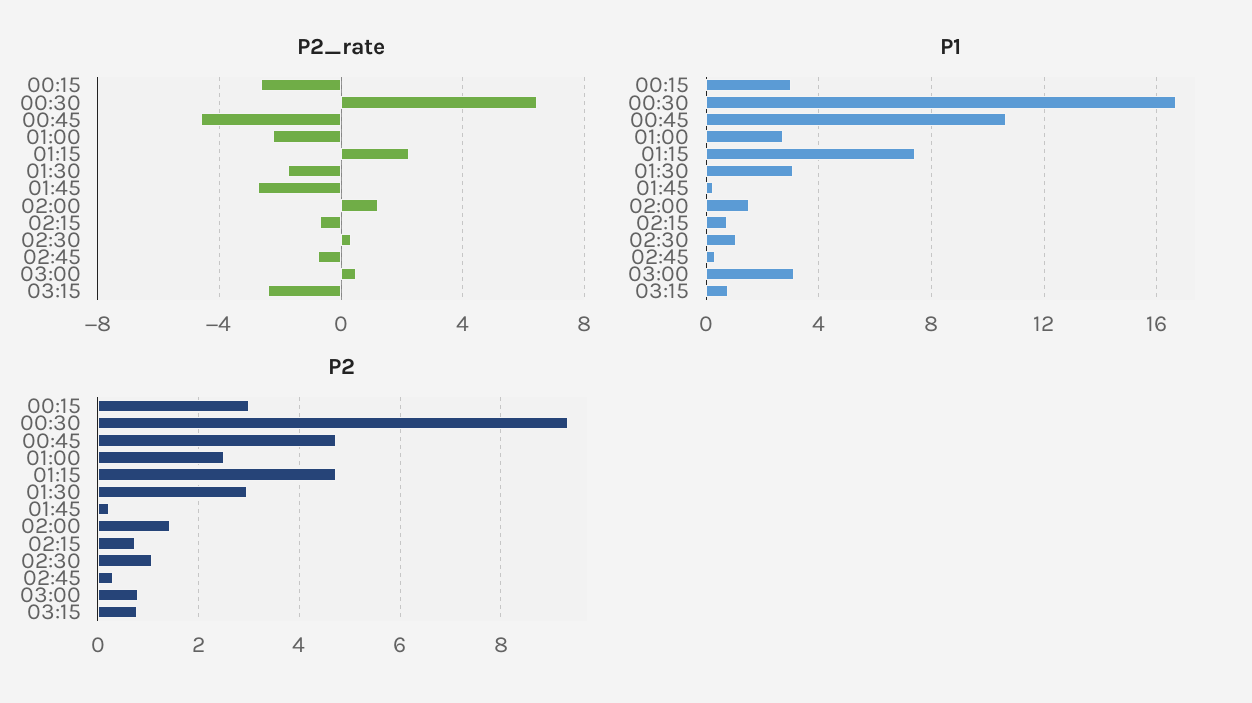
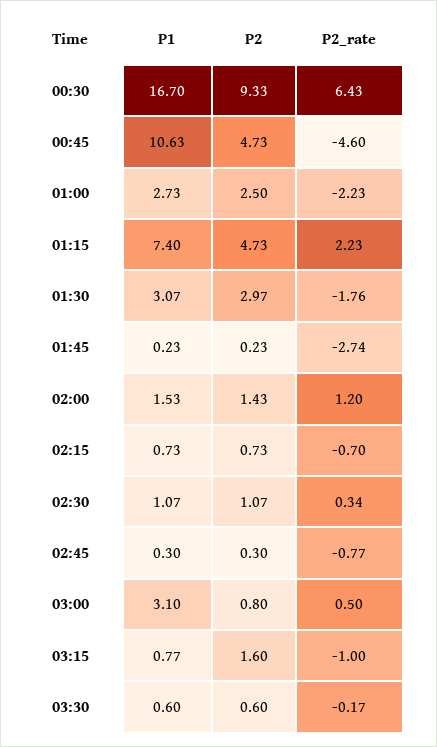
P2_rate, 00:15: -2.5 -> none
P2_rate, 03:15: -2.5 -> -1
P1, 00:15: 3 -> none
P2, 00:15: 3 -> none
P2, 03:15: 0.8 -> 1.6
P1, 03:30: none -> 0.6
P2, 03:30: none -> 0.6
P2_rate, 03:30: none -> -0.17

